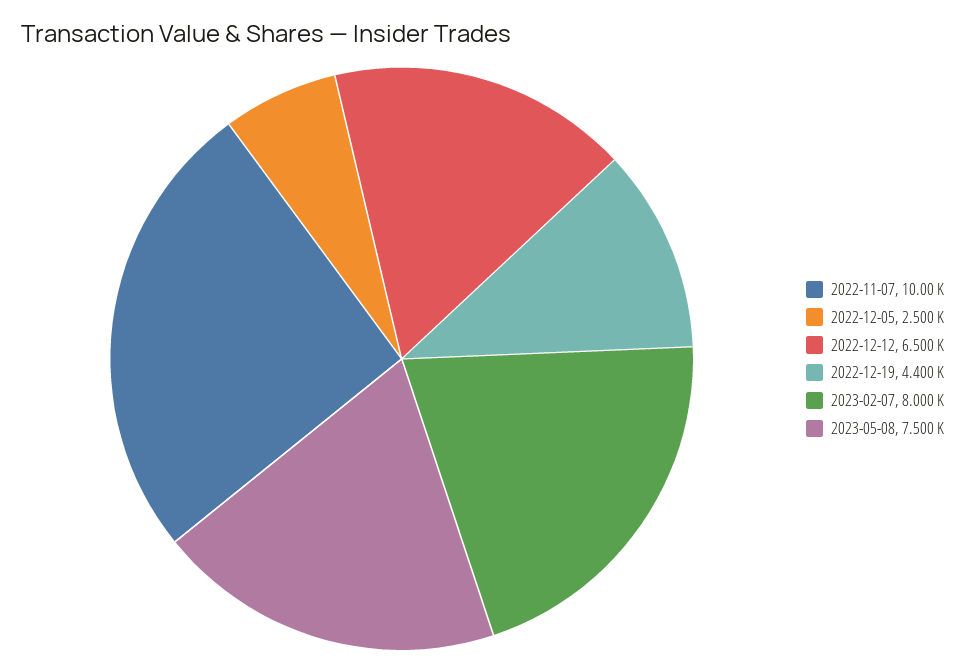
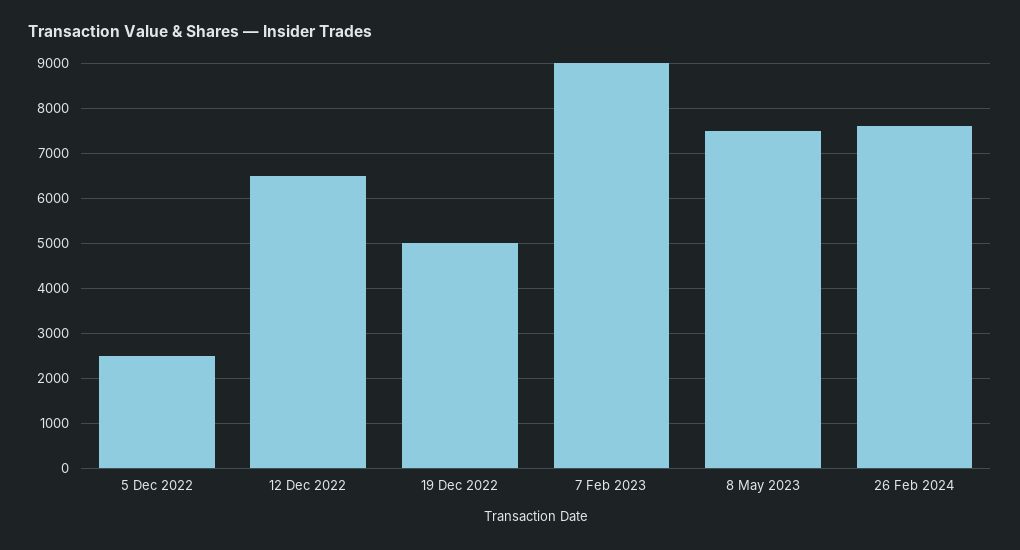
2022-11-07: 10000 -> none
2022-12-19: 4400 -> 5000
2023-02-07: 8000 -> 9000
26 Feb 2024: none -> 7600

